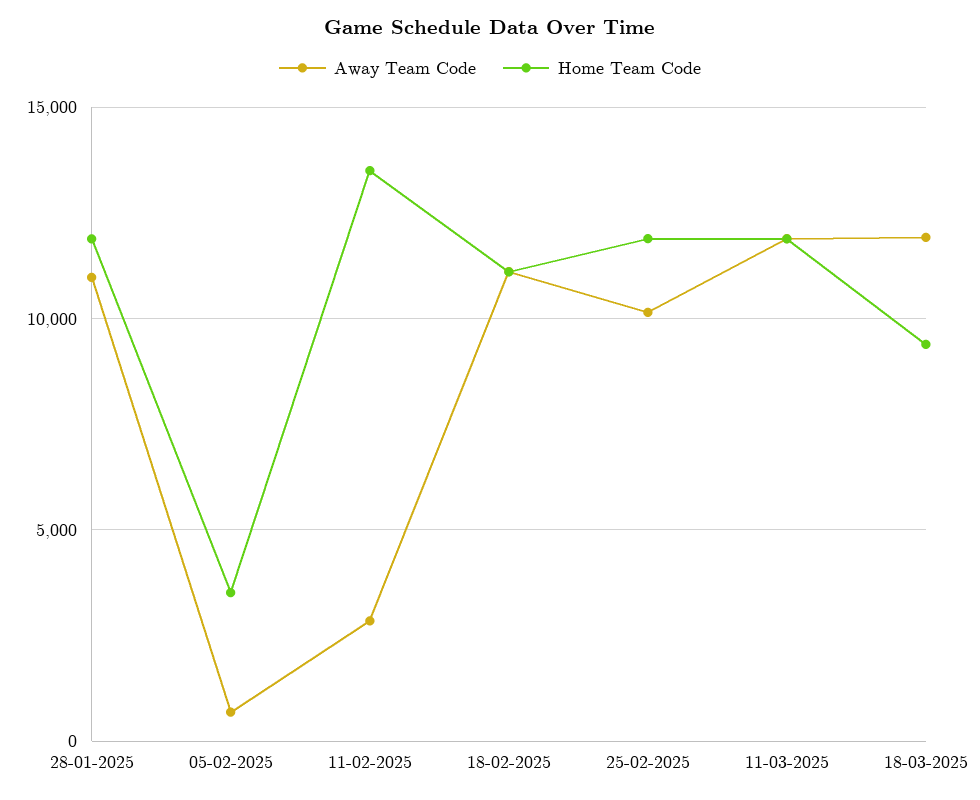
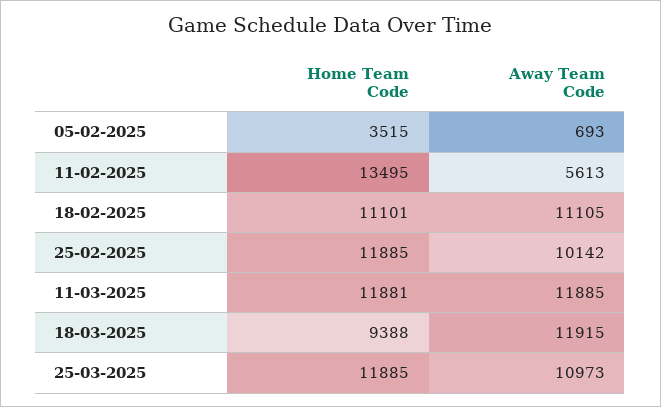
Away Team Code, 28-01-2025: 11000 -> none
Home Team Code, 28-01-2025: 12000 -> none
Away Team Code, 11-02-2025: 3000 -> 5613
Home Team Code, 25-03-2025: none -> 11885
Away Team Code, 25-03-2025: none -> 10973

